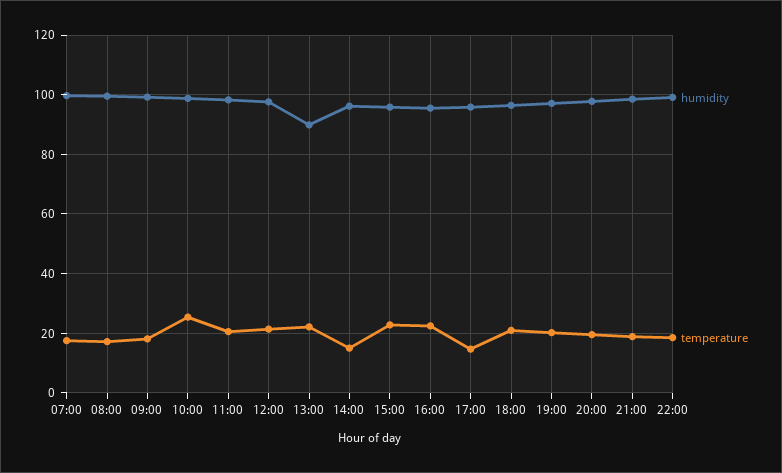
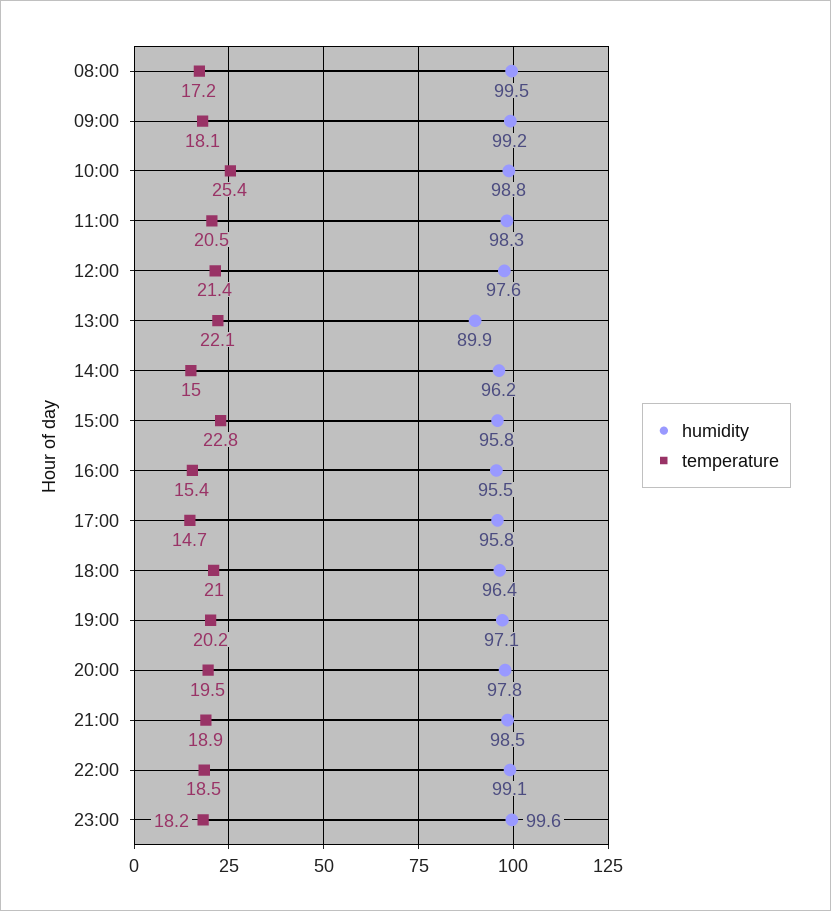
humidity, 07:00: 100 -> none
temperature, 07:00: 17.5 -> none
temperature, 16:00: 22.5 -> 15.4
humidity, 23:00: none -> 99.6
temperature, 23:00: none -> 18.2

